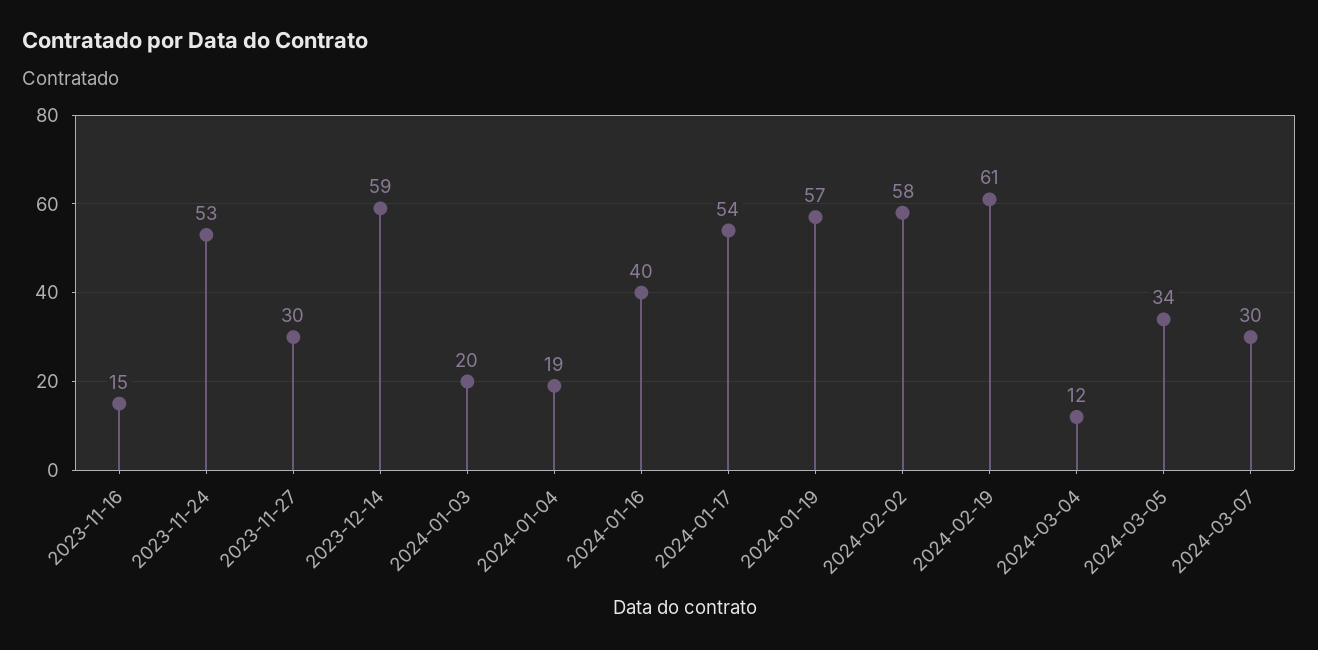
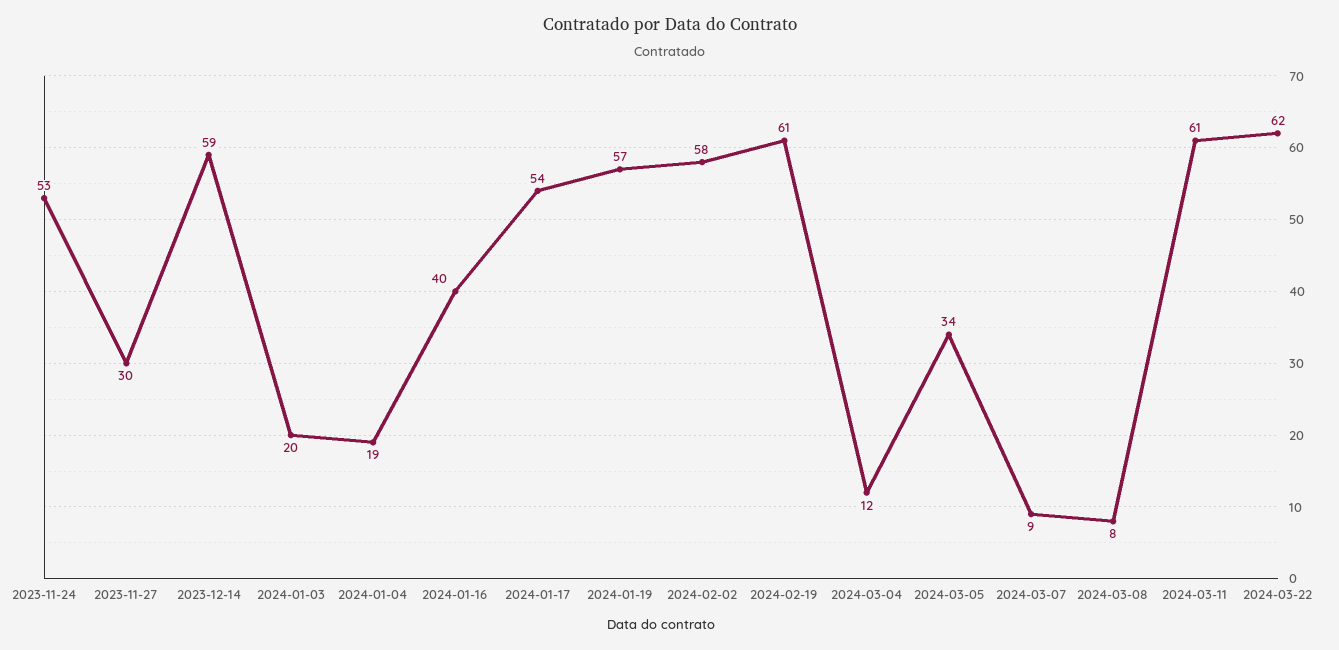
2023-11-16: 15 -> none
2024-03-07: 30 -> 9
2024-03-08: none -> 8
2024-03-11: none -> 61
2024-03-22: none -> 62

